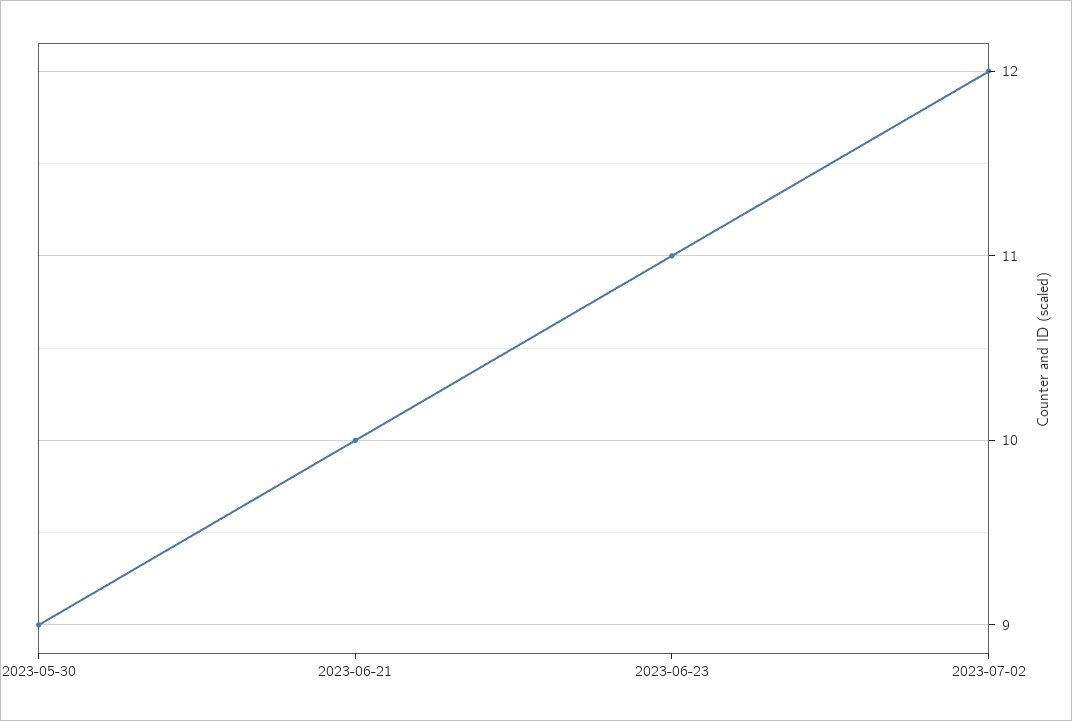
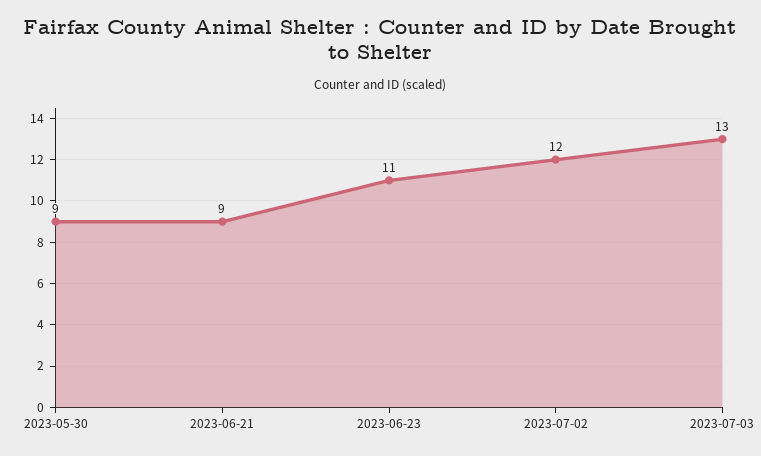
2023-06-21: 10 -> 9
2023-07-03: none -> 13

